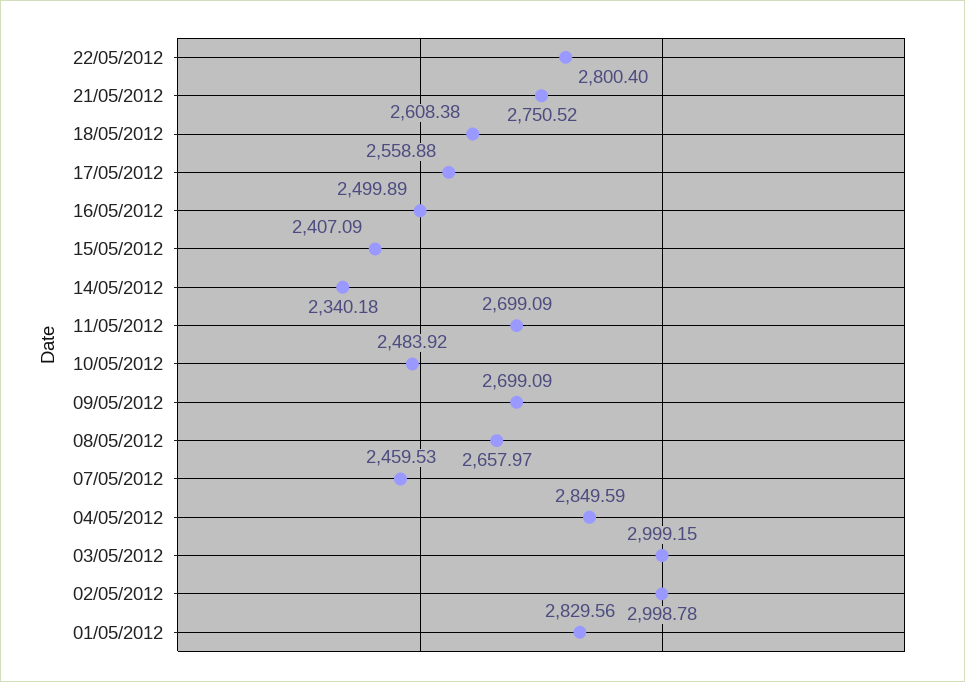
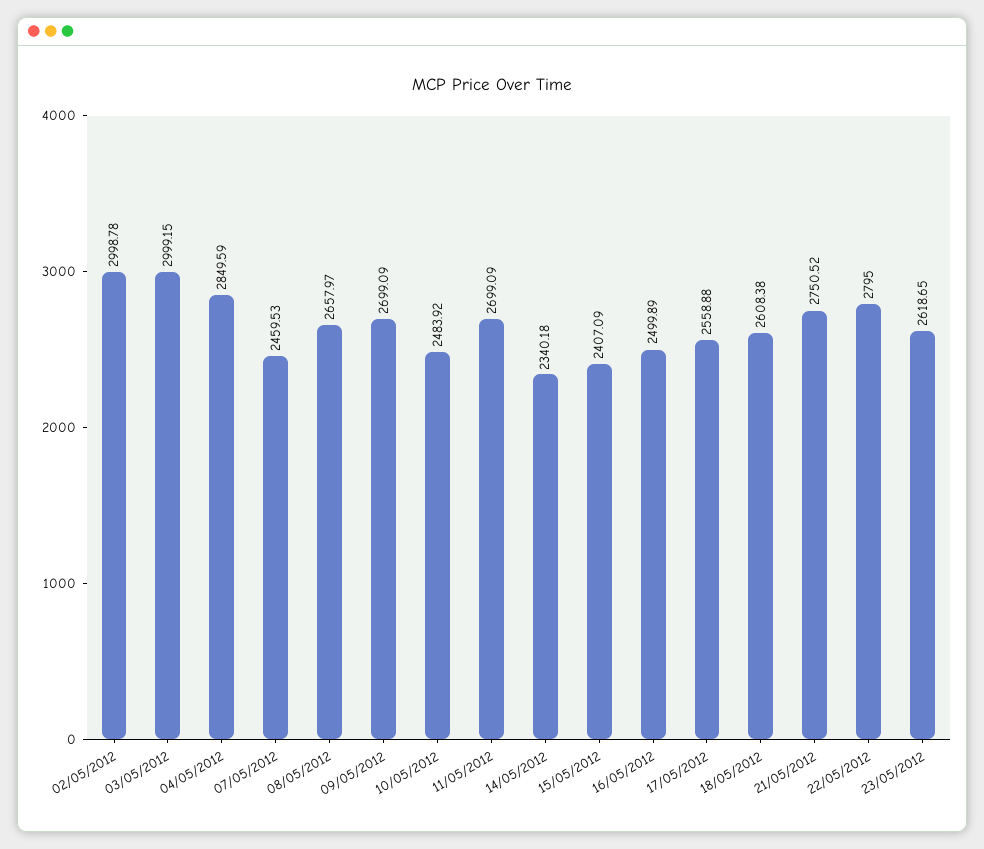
22/05/2012: 2800.4 -> 2795
01/05/2012: 2829.56 -> none
23/05/2012: none -> 2618.65

